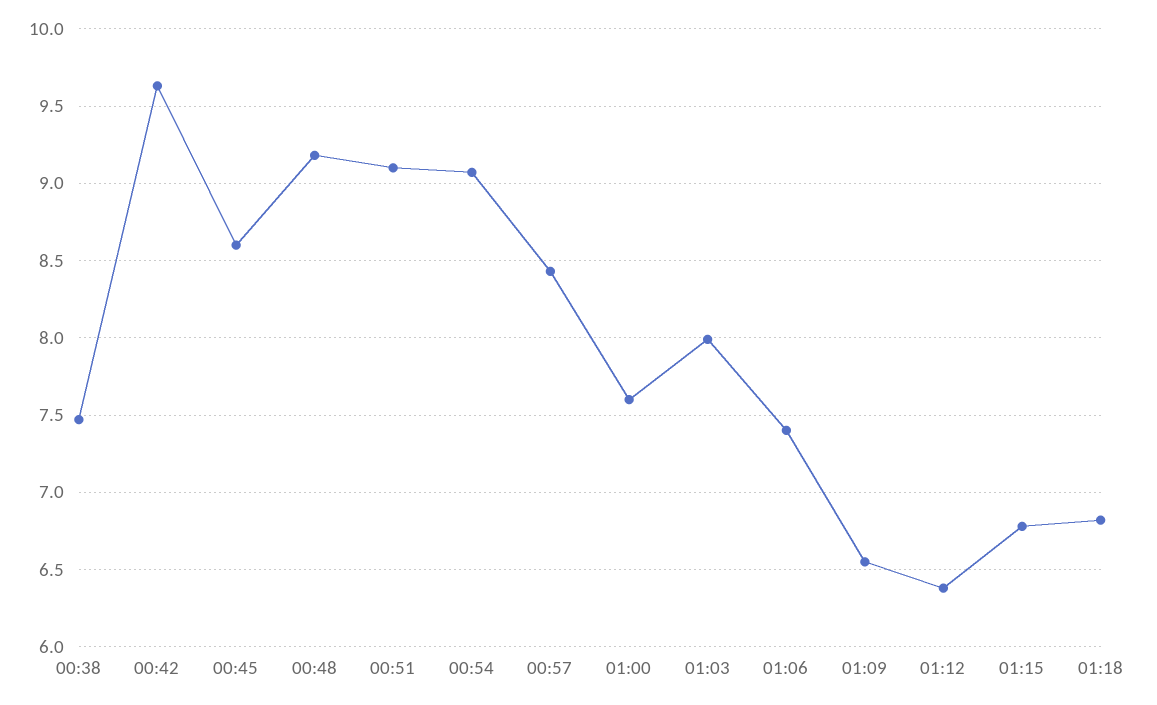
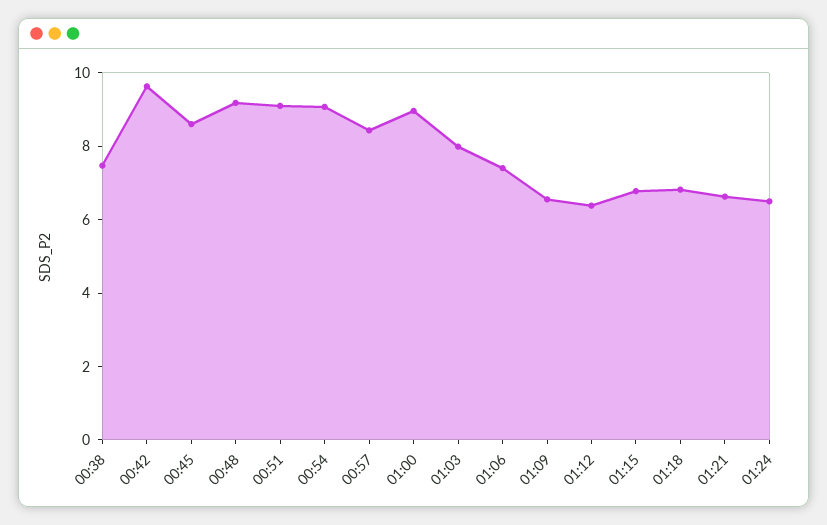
01:00: 7.6 -> 9
01:21: none -> 6.5
01:24: none -> 6.5

